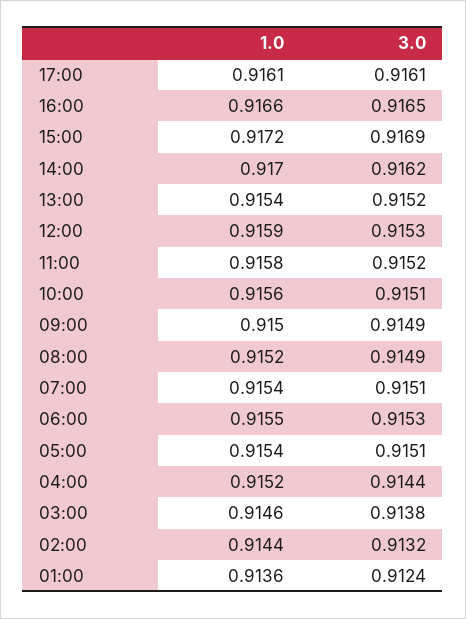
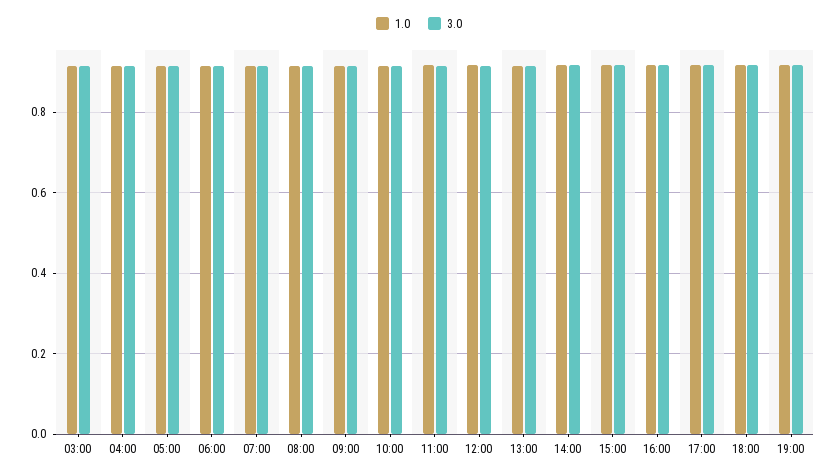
1.0, 02:00: 0.9144 -> none
3.0, 02:00: 0.9132 -> none
1.0, 01:00: 0.9136 -> none
3.0, 01:00: 0.9124 -> none
1.0, 18:00: none -> 0.92
3.0, 18:00: none -> 0.92
1.0, 19:00: none -> 0.92
3.0, 19:00: none -> 0.92

